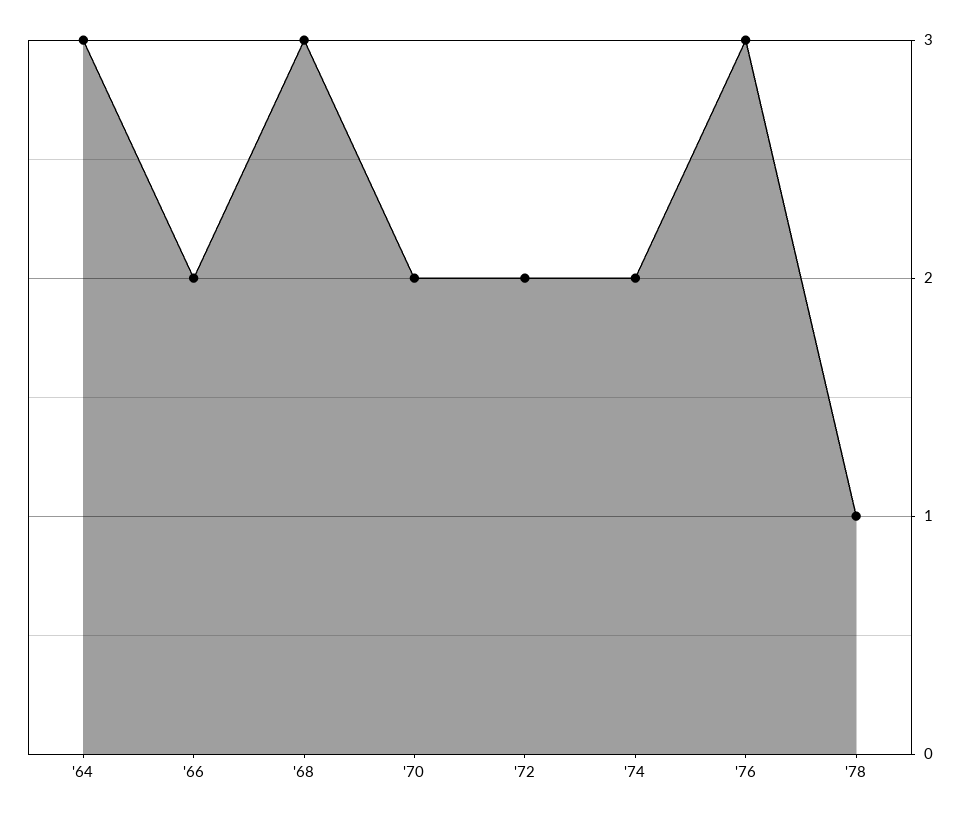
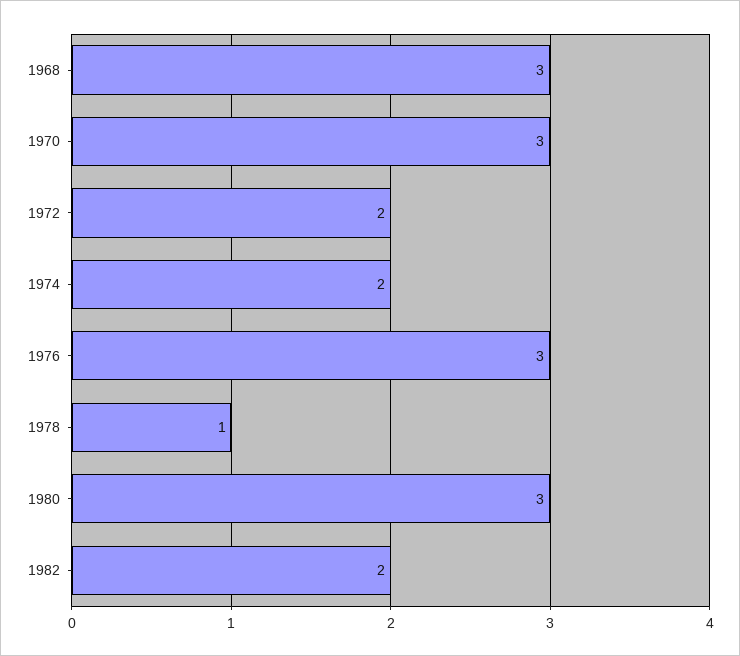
'64: 3 -> none
'66: 2 -> none
'70: 2 -> 3
1980: none -> 3
1982: none -> 2

